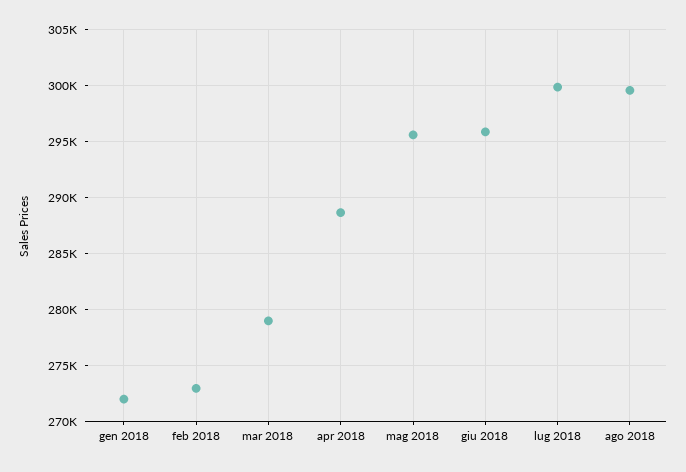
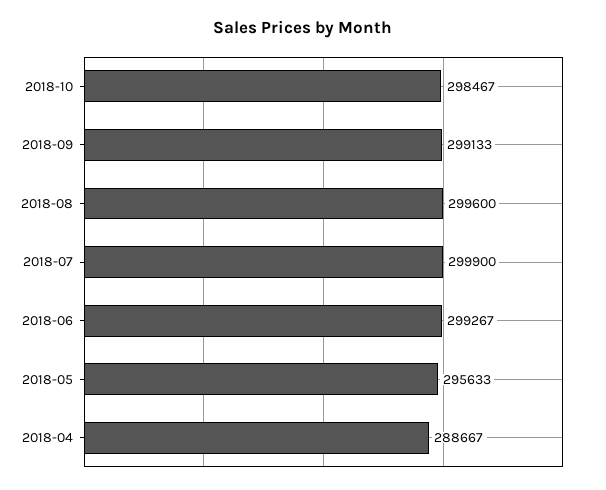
gen 2018: 272000 -> none
feb 2018: 273000 -> none
mar 2018: 279000 -> none
giu 2018: 296000 -> 299267
2018-10: none -> 298467
2018-09: none -> 299133

